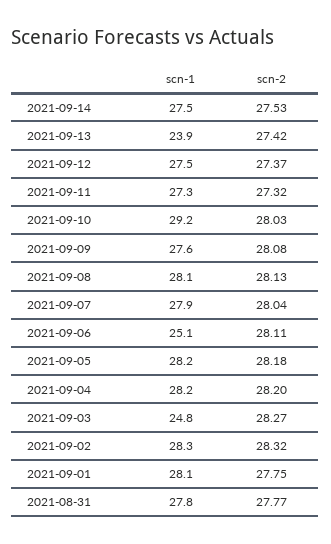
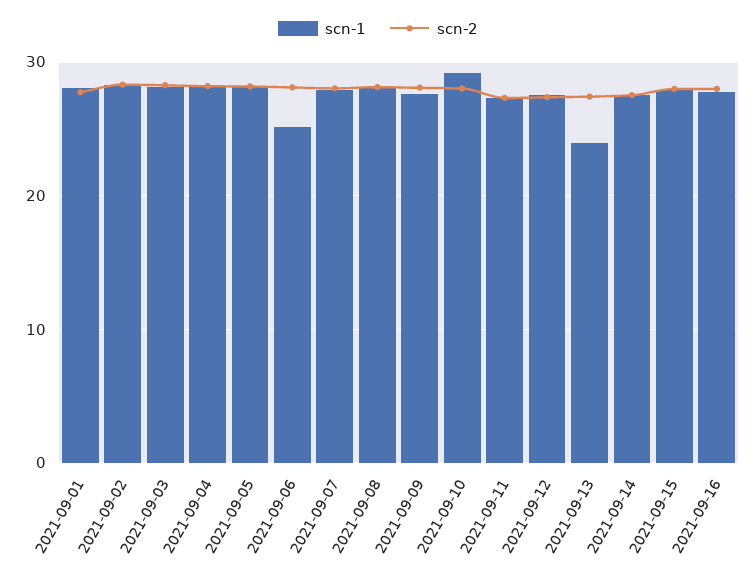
scn-1, 2021-09-03: 24.8 -> 28
scn-1, 2021-08-31: 27.8 -> none
scn-2, 2021-08-31: 27.77 -> none
scn-1, 2021-09-15: none -> 28
scn-2, 2021-09-15: none -> 28
scn-1, 2021-09-16: none -> 28
scn-2, 2021-09-16: none -> 28

